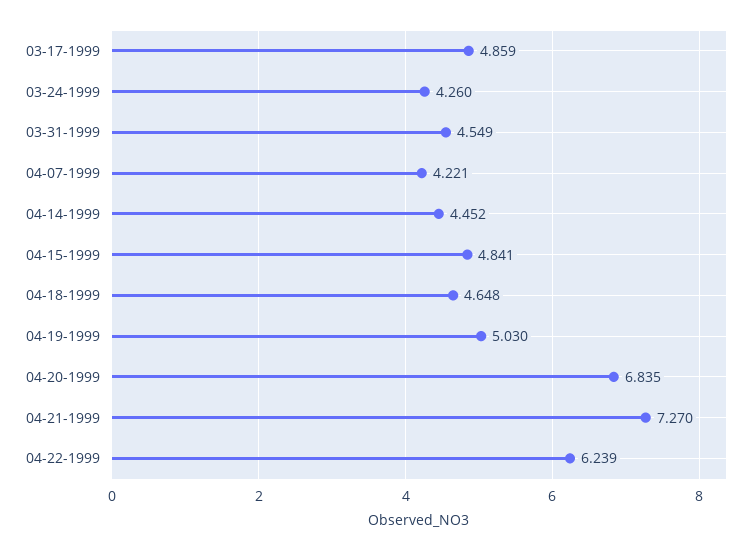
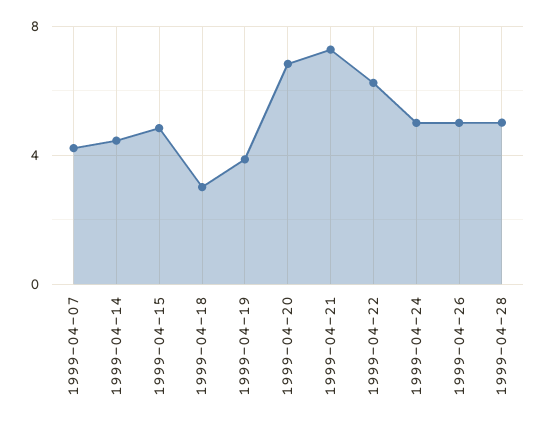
03-17-1999: 4.859 -> none
03-24-1999: 4.26 -> none
03-31-1999: 4.549 -> none
04-18-1999: 4.648 -> 3
04-19-1999: 5.03 -> 4
1999-04-24: none -> 5
1999-04-26: none -> 5
1999-04-28: none -> 5

